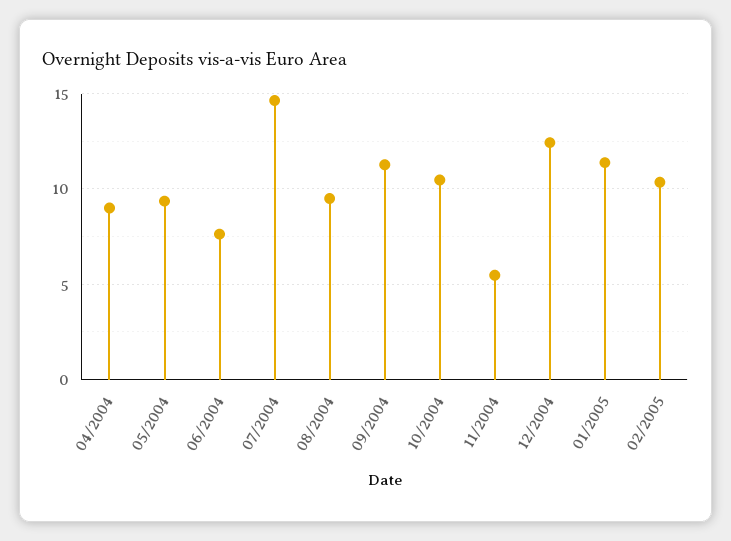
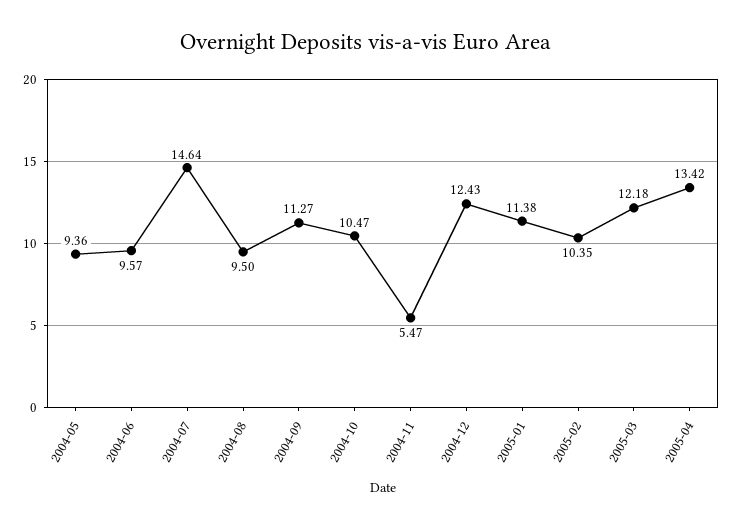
04/2004: 9 -> none
06/2004: 7.5 -> 9.57
2005-03: none -> 12.18
2005-04: none -> 13.42

